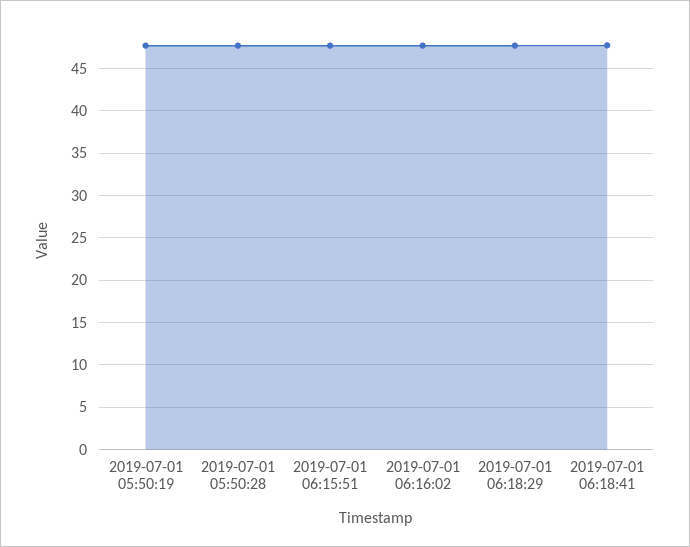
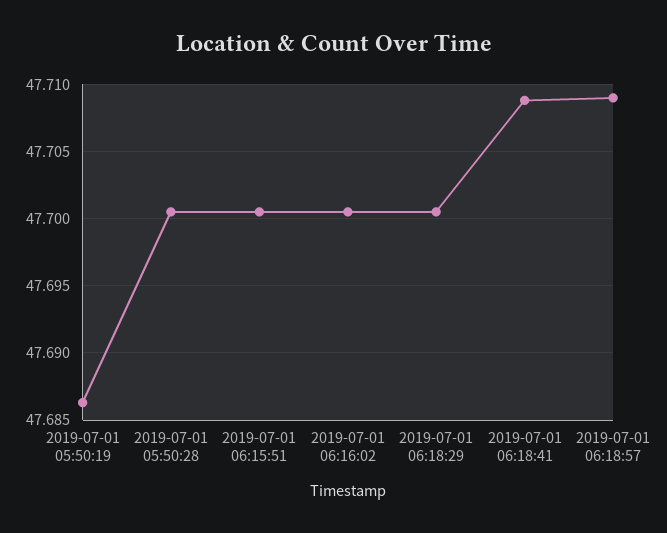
2019-07-01 06:18:57: none -> 47.709

